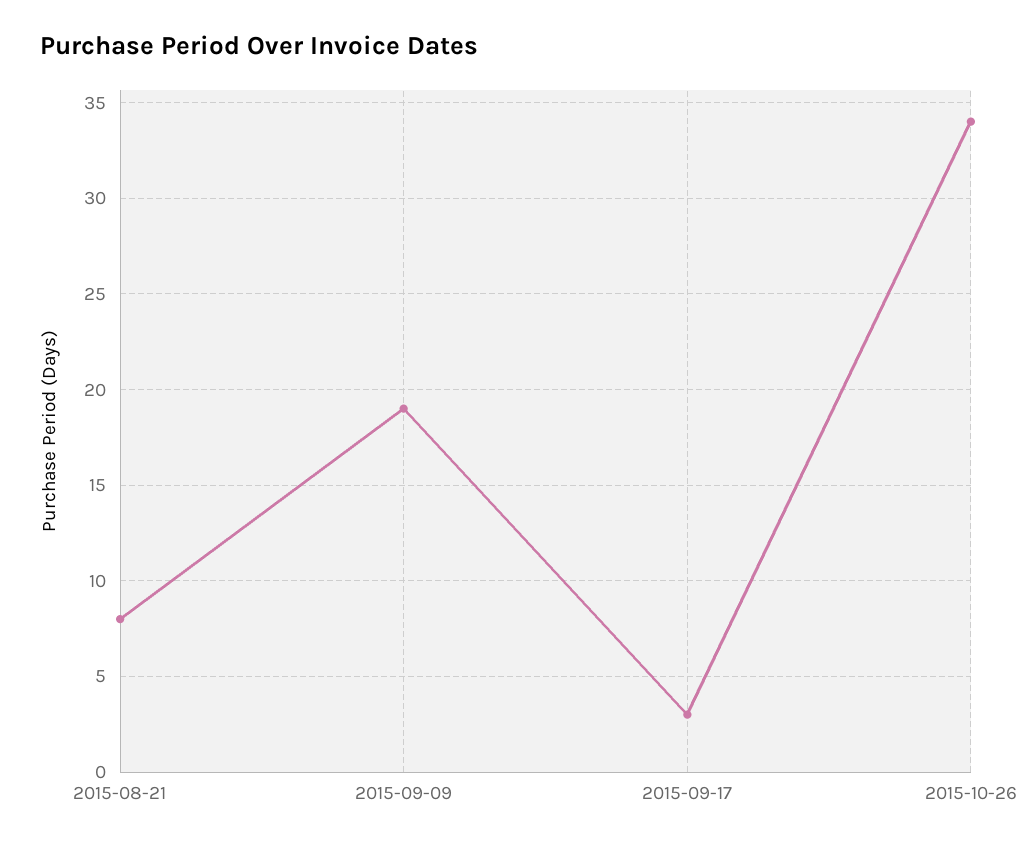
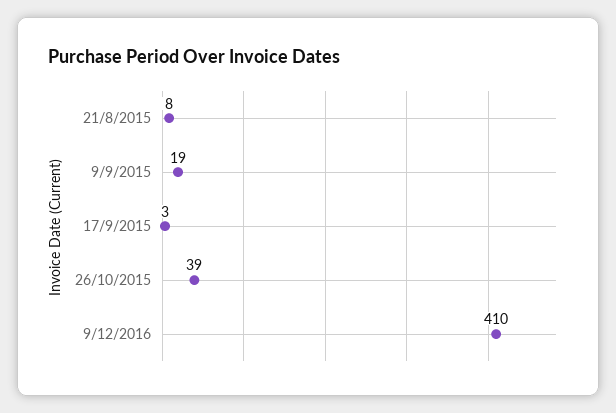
2015-10-26: 34 -> 39
9/12/2016: none -> 410

